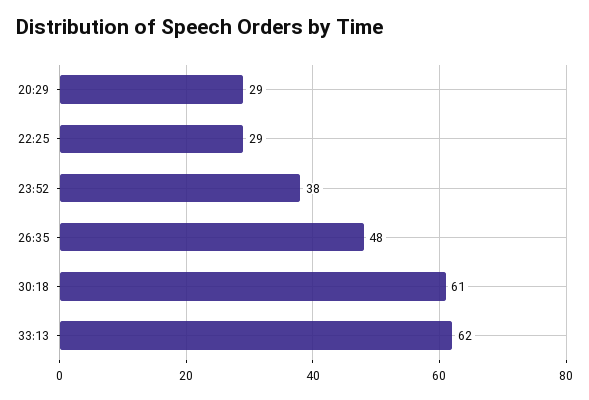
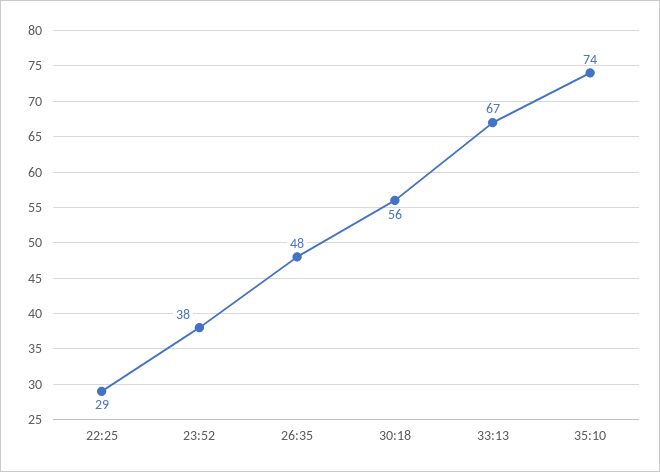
20:29: 29 -> none
30:18: 61 -> 56
33:13: 62 -> 67
35:10: none -> 74

